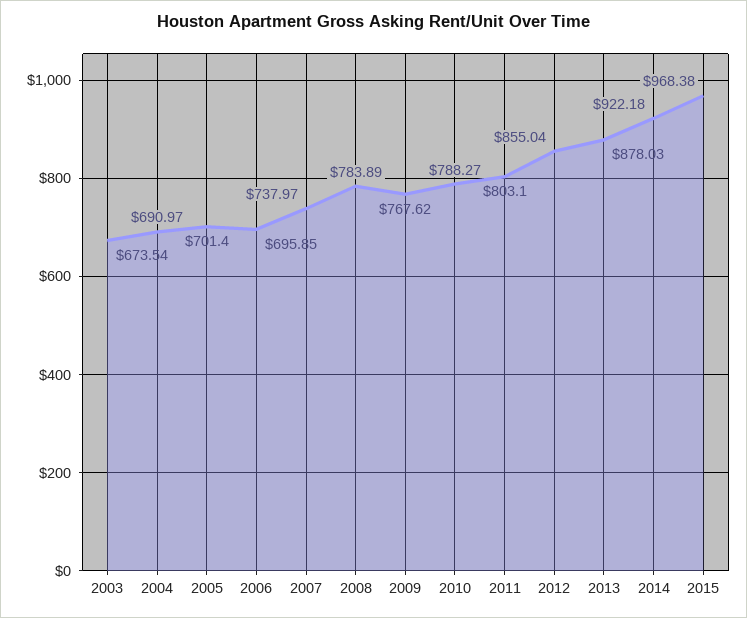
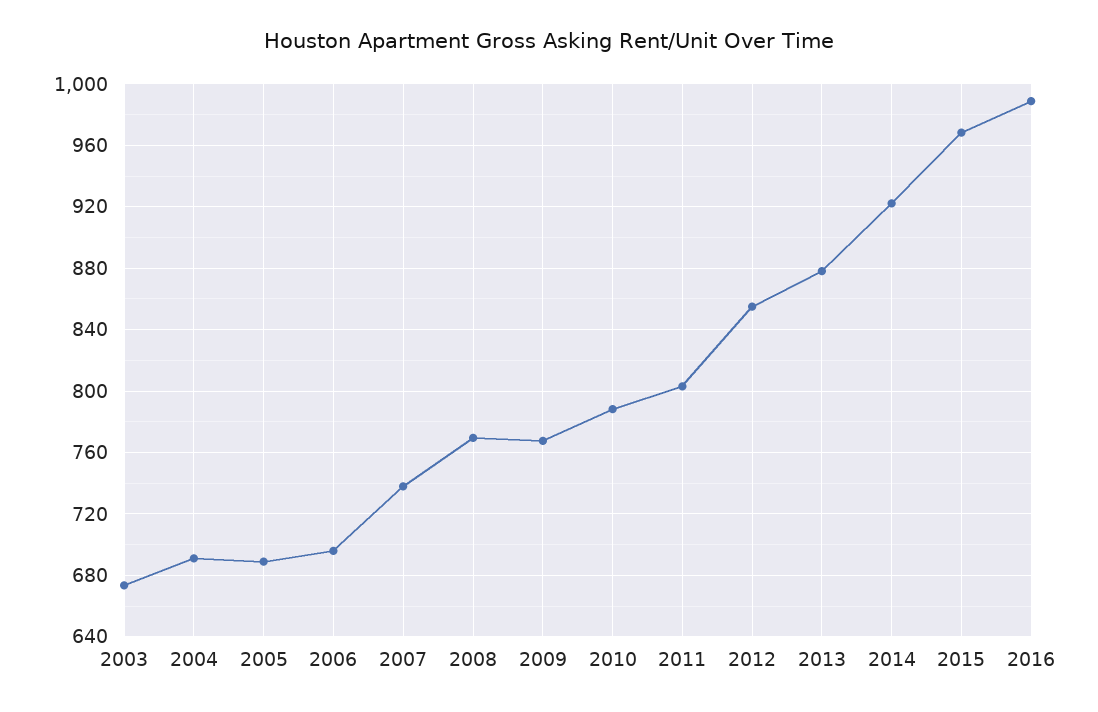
2005: 701.4 -> 690
2008: 783.89 -> 770
2016: none -> 990

